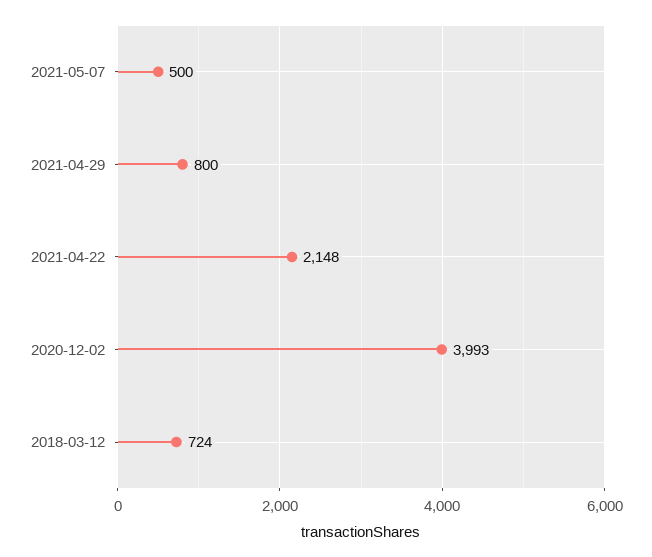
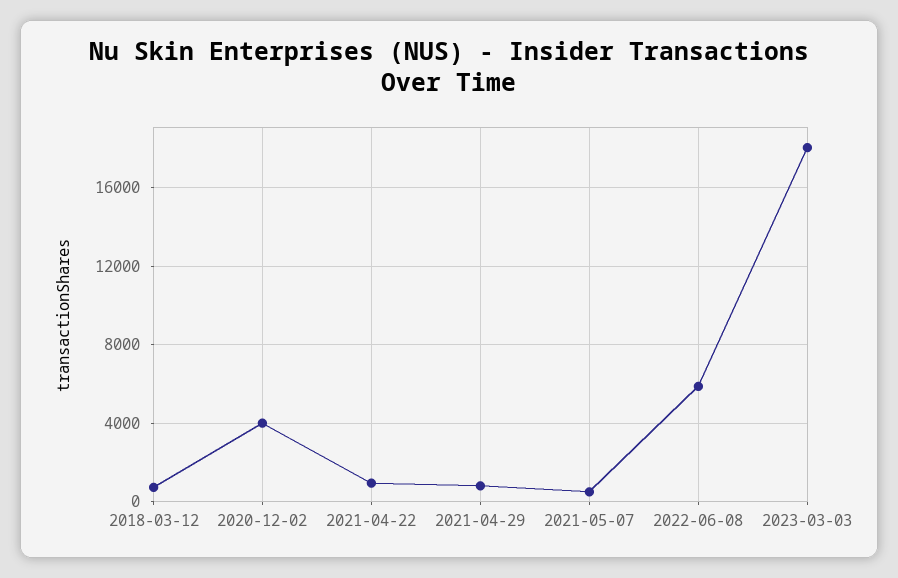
2021-04-22: 2148 -> 1000
2022-06-08: none -> 6000
2023-03-03: none -> 18000

